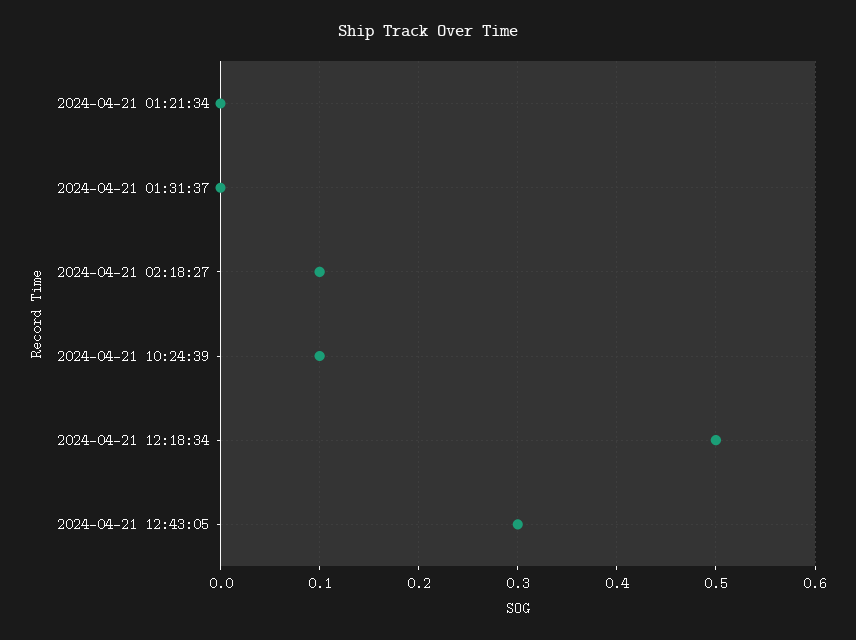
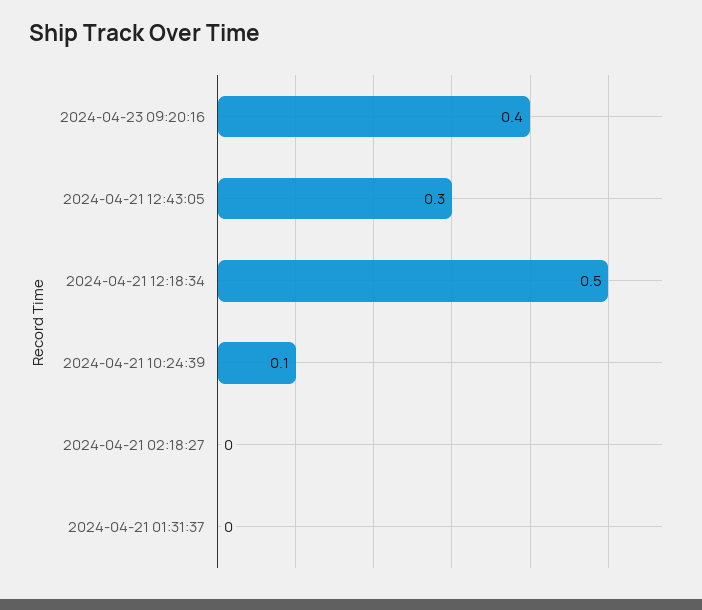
2024-04-21 01:21:34: 0 -> none
2024-04-21 02:18:27: 0.1 -> 0
2024-04-23 09:20:16: none -> 0.4

